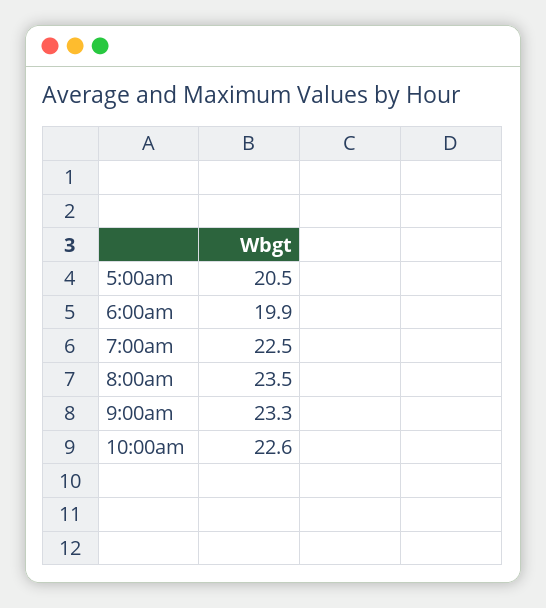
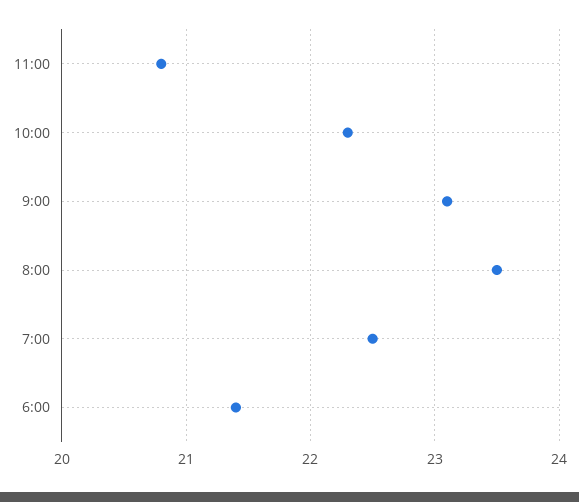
5:00am: 20.5 -> none
6:00am: 19.9 -> 21.4
9:00am: 23.3 -> 23.1
10:00am: 22.6 -> 22.3
11:00: none -> 20.8

